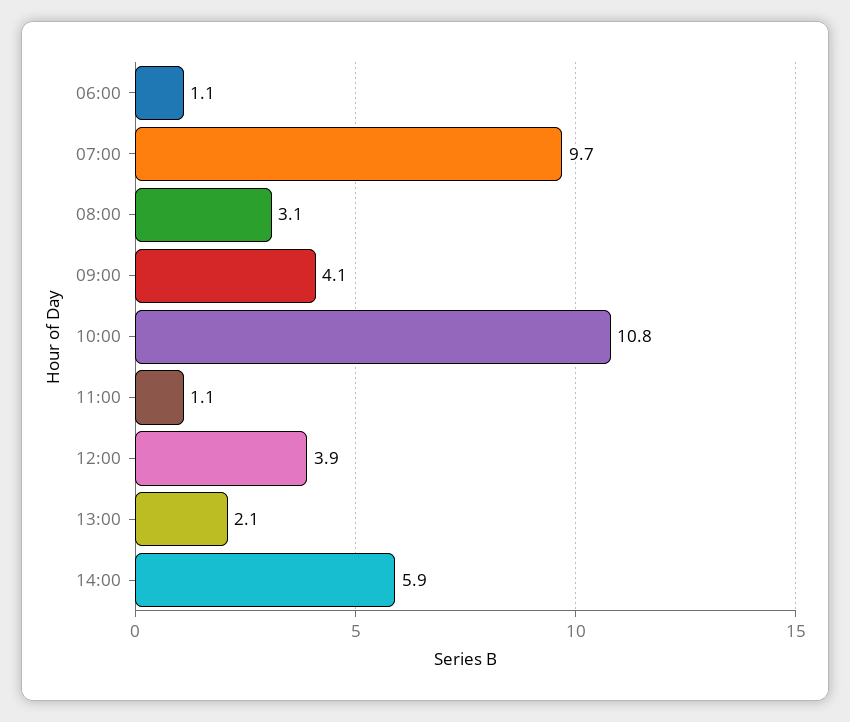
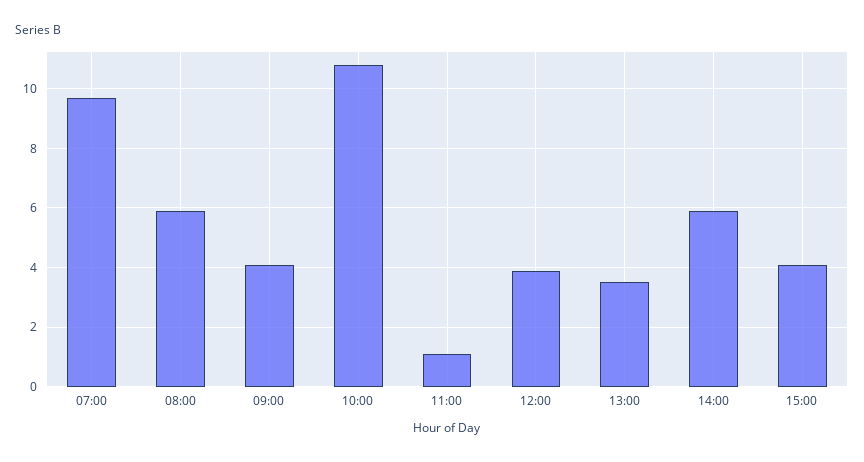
06:00: 1.1 -> none
08:00: 3.1 -> 6
13:00: 2.1 -> 3.5
15:00: none -> 4

